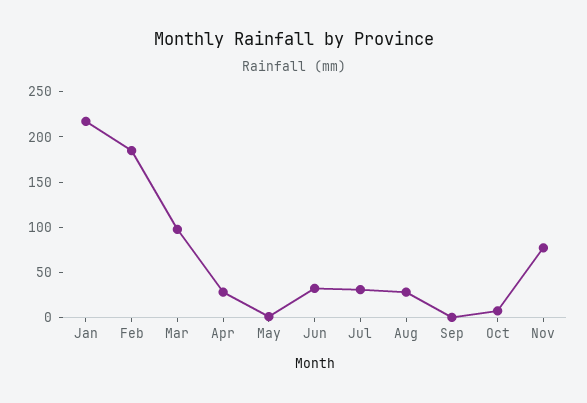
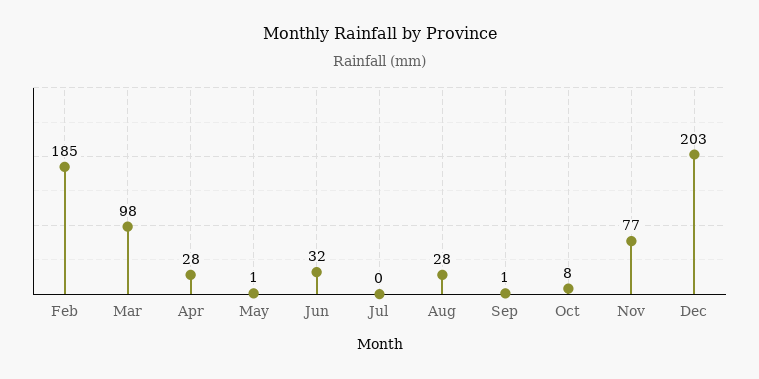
Jan: 220 -> none
Jul: 30 -> 0
Dec: none -> 203

